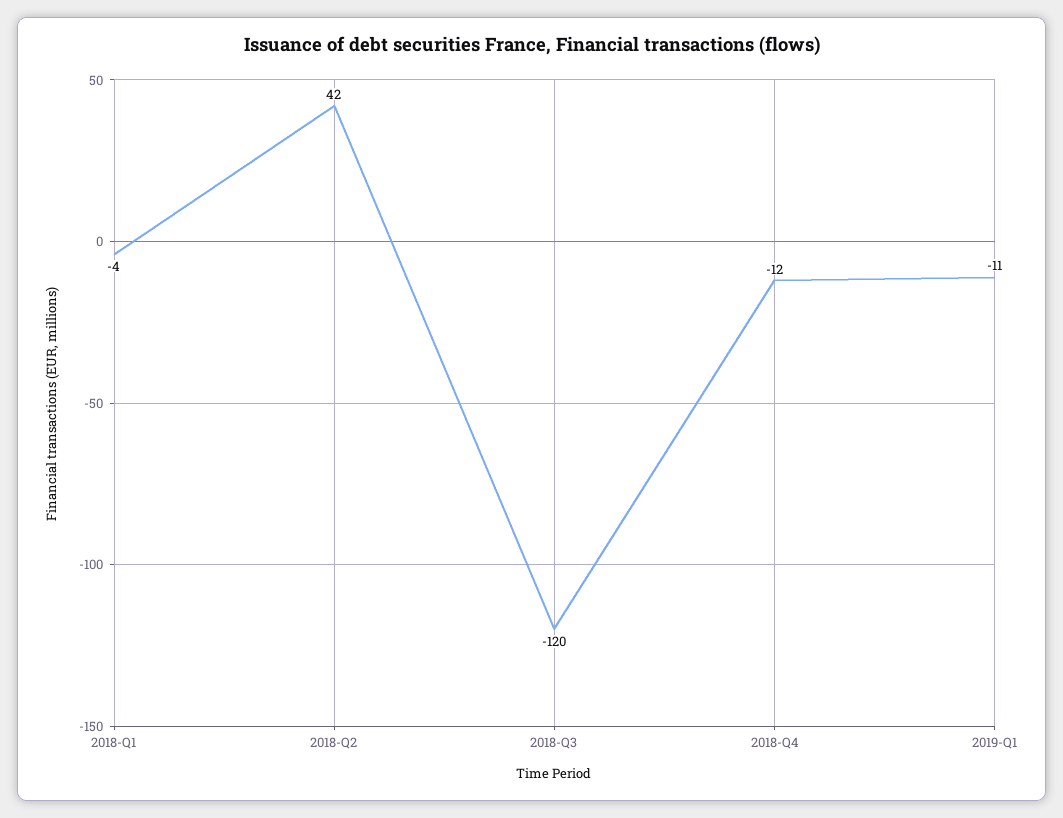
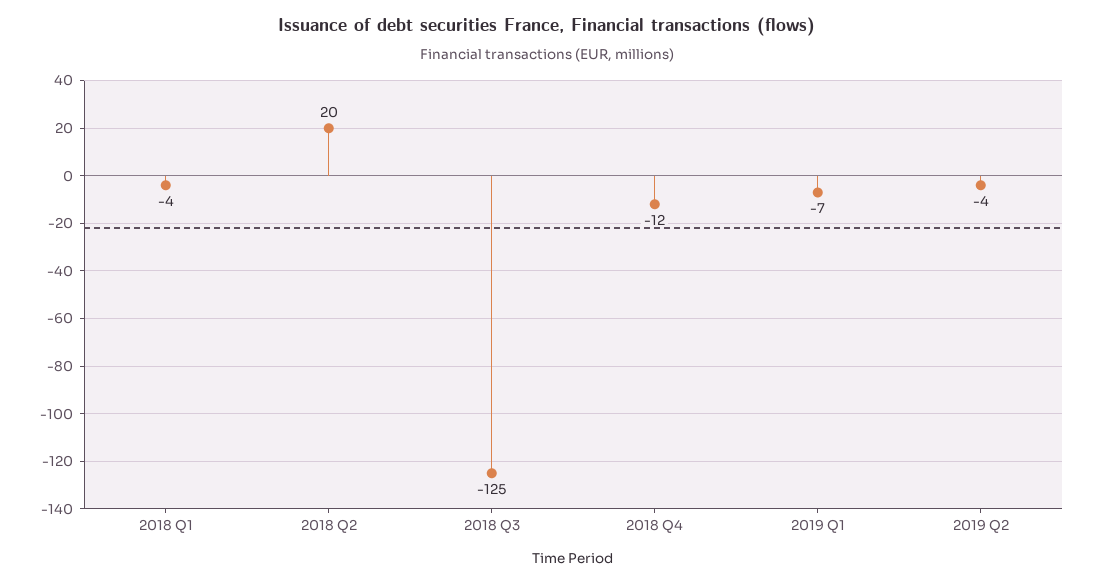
2018-Q2: 42 -> 20
2018-Q3: -120 -> -125
2019-Q1: -11 -> -7
2019 Q2: none -> -4

